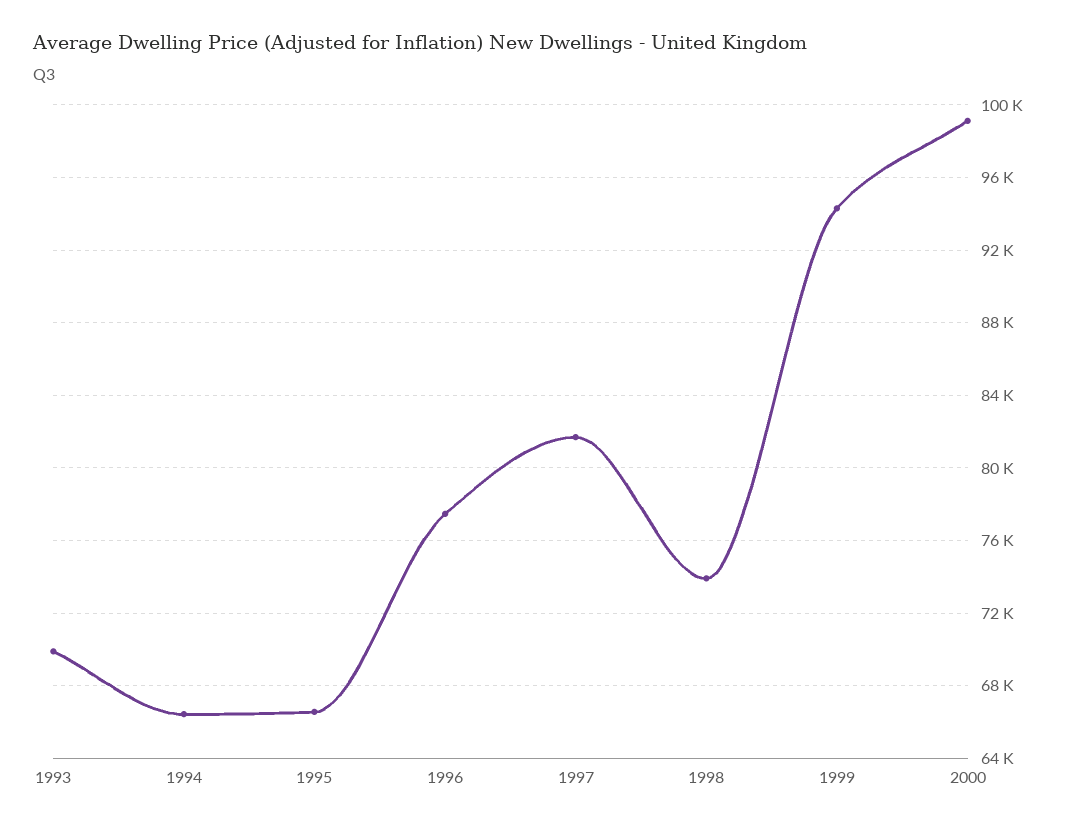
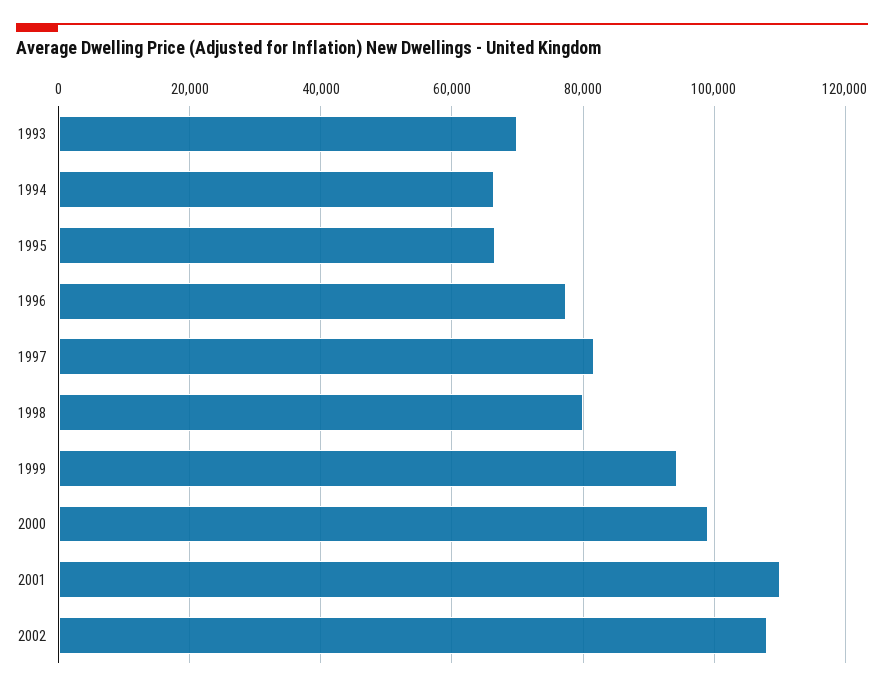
1998: 74000 -> 80000
2001: none -> 110000
2002: none -> 108000

